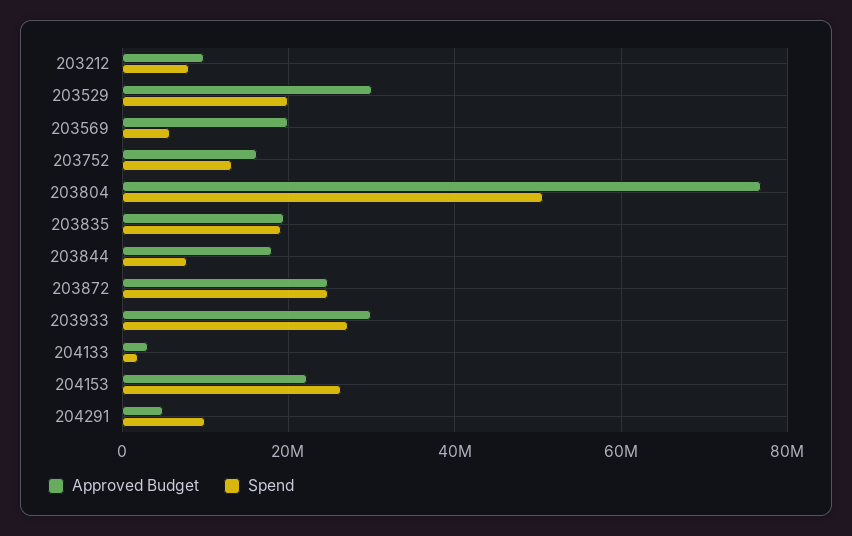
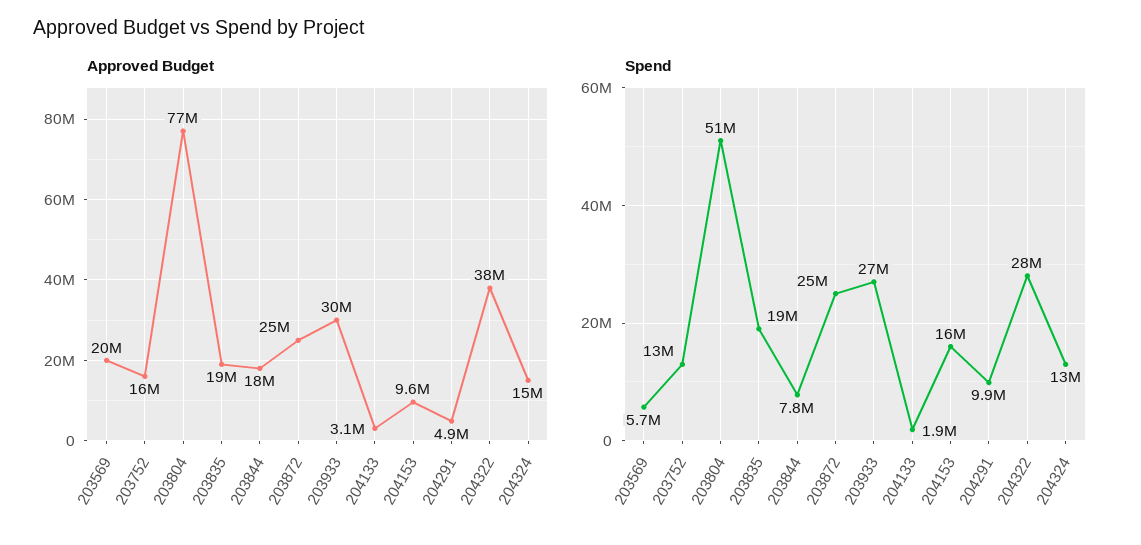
Approved Budget, 203212: 10000000 -> none
Spend, 203212: 8000000 -> none
Approved Budget, 203529: 30000000 -> none
Spend, 203529: 20000000 -> none
Approved Budget, 204153: 22000000 -> 9600000
Spend, 204153: 26000000 -> 16000000
Approved Budget, 204322: none -> 38000000
Approved Budget, 204324: none -> 15000000
Spend, 204322: none -> 28000000
Spend, 204324: none -> 13000000

